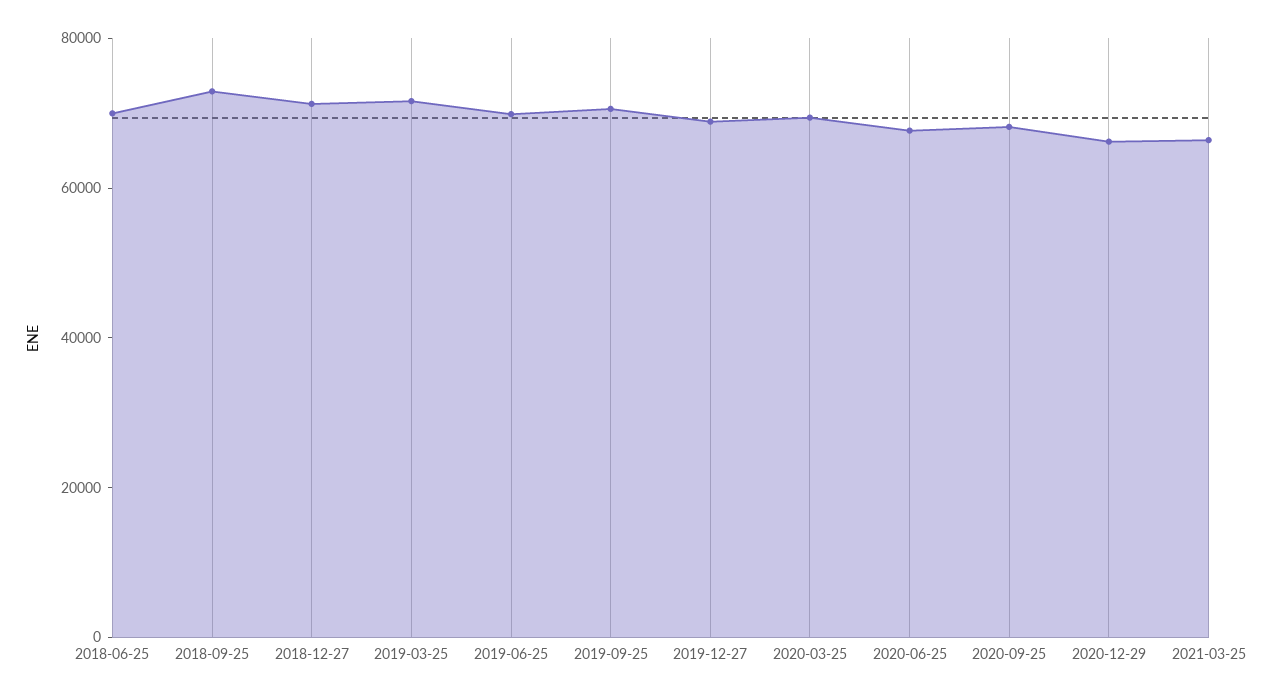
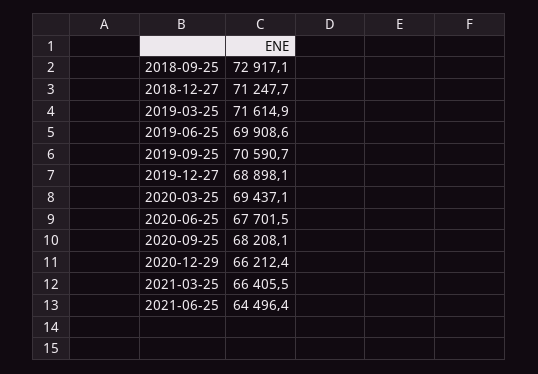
2018-06-25: 70000 -> none
2021-06-25: none -> 64496.4

